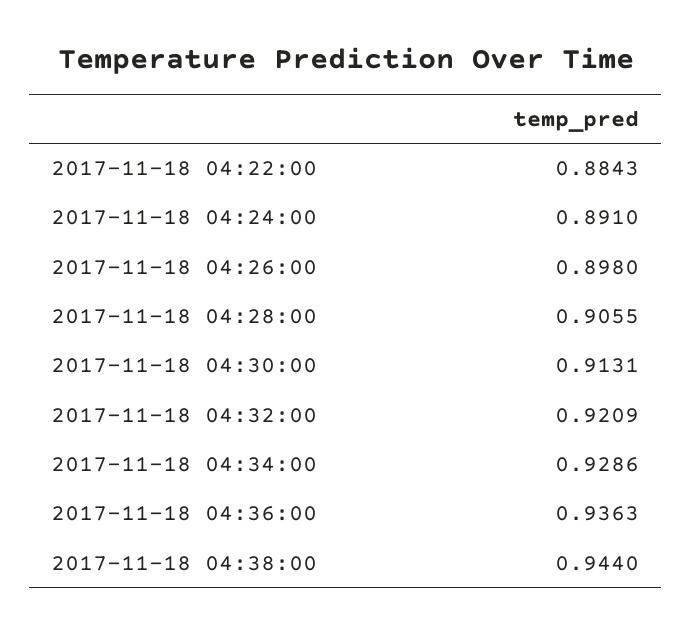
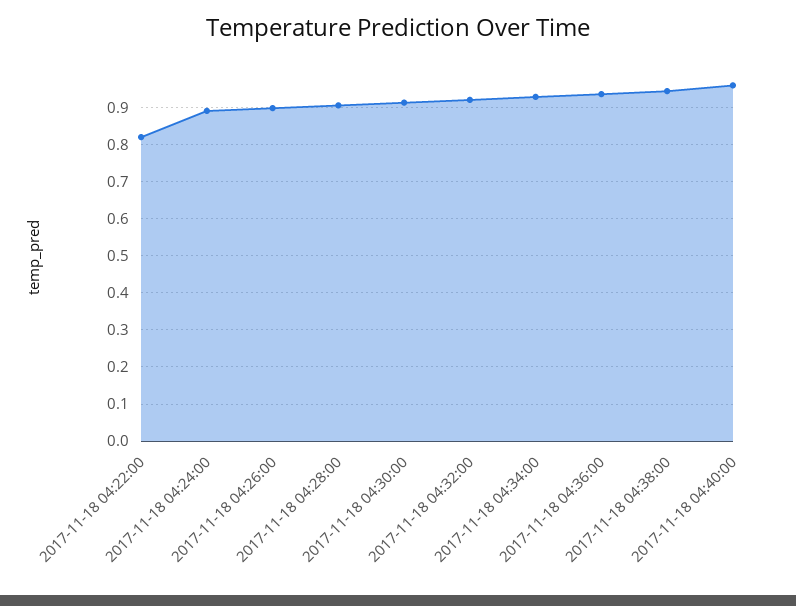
2017-11-18 04:22:00: 0.8843 -> 0.82
2017-11-18 04:40:00: none -> 0.96

